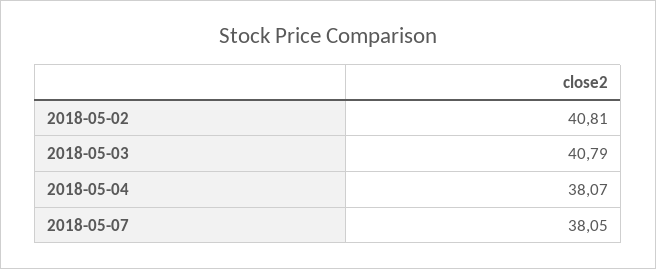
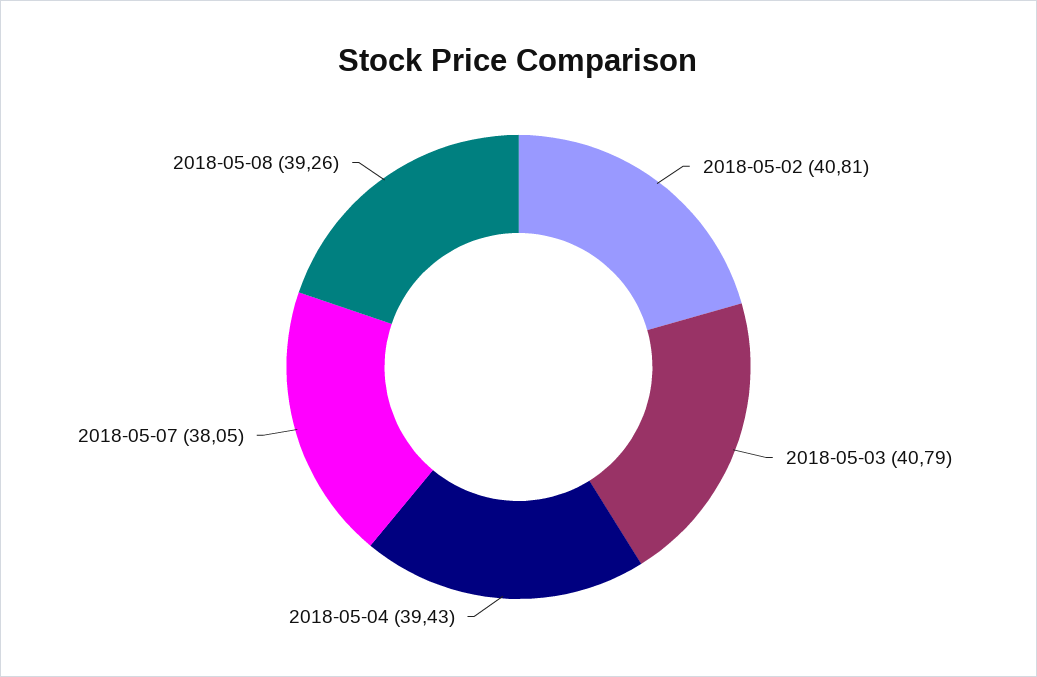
2018-05-04: 38.07 -> 39.43
2018-05-08: none -> 39.26

